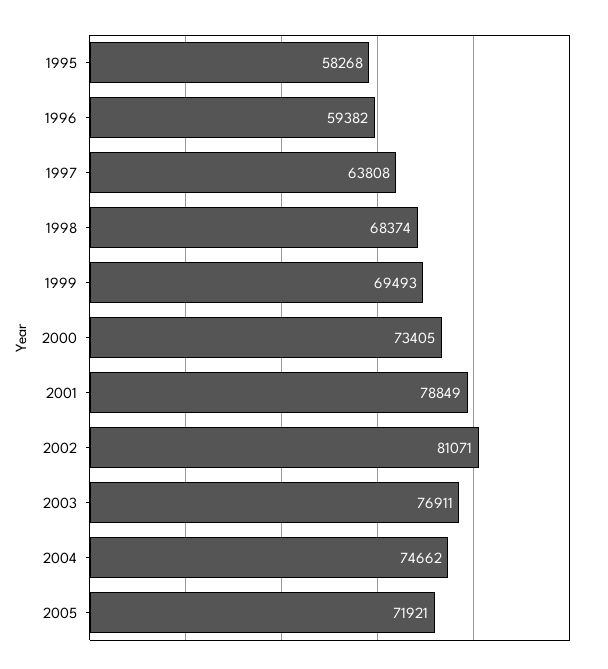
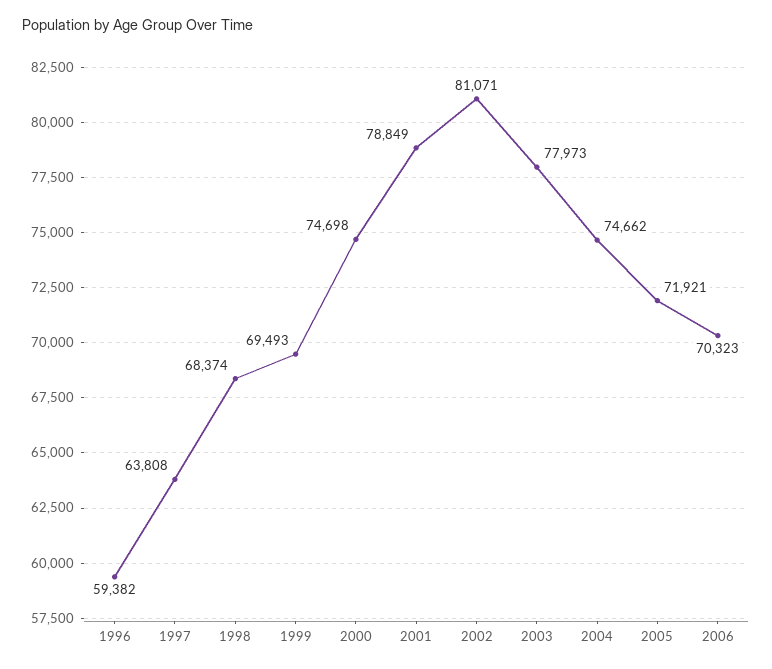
1995: 58268 -> none
2000: 73405 -> 74698
2003: 76911 -> 77973
2006: none -> 70323

